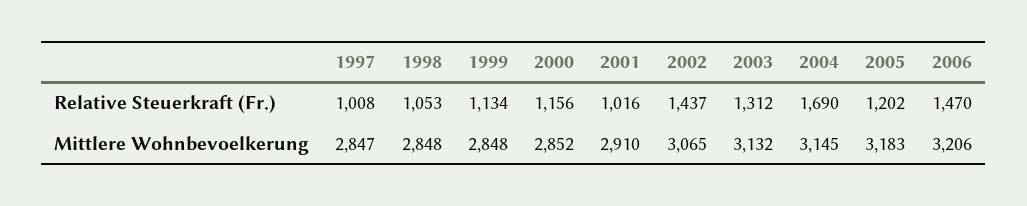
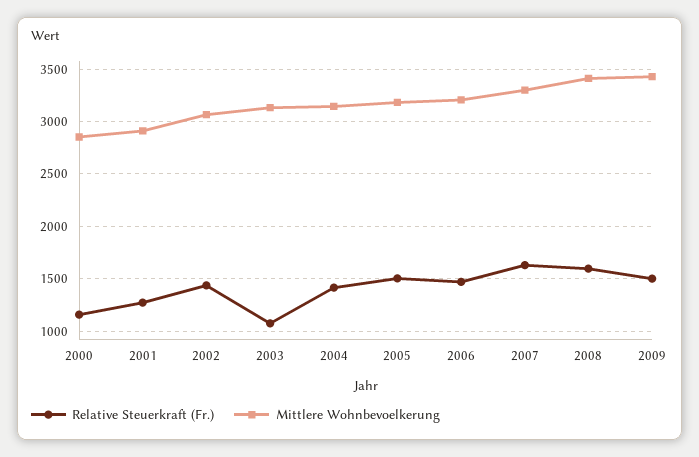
Relative Steuerkraft (Fr.), 1997: 1008 -> none
Relative Steuerkraft (Fr.), 1998: 1053 -> none
Relative Steuerkraft (Fr.), 1999: 1134 -> none
Relative Steuerkraft (Fr.), 2001: 1016 -> 1300
Relative Steuerkraft (Fr.), 2003: 1312 -> 1100
Relative Steuerkraft (Fr.), 2004: 1690 -> 1400
Relative Steuerkraft (Fr.), 2005: 1202 -> 1500
Mittlere Wohnbevoelkerung, 1997: 2847 -> none
Mittlere Wohnbevoelkerung, 1998: 2848 -> none
Mittlere Wohnbevoelkerung, 1999: 2848 -> none
Relative Steuerkraft (Fr.), 2007: none -> 1600
Mittlere Wohnbevoelkerung, 2007: none -> 3300
Relative Steuerkraft (Fr.), 2008: none -> 1600
Mittlere Wohnbevoelkerung, 2008: none -> 3400
Relative Steuerkraft (Fr.), 2009: none -> 1500
Mittlere Wohnbevoelkerung, 2009: none -> 3400

